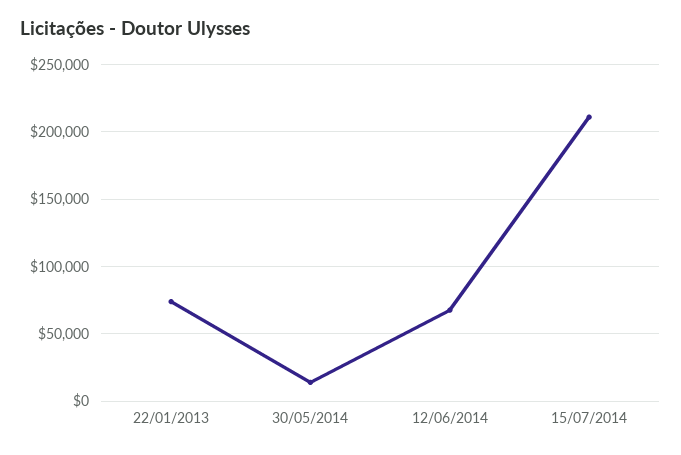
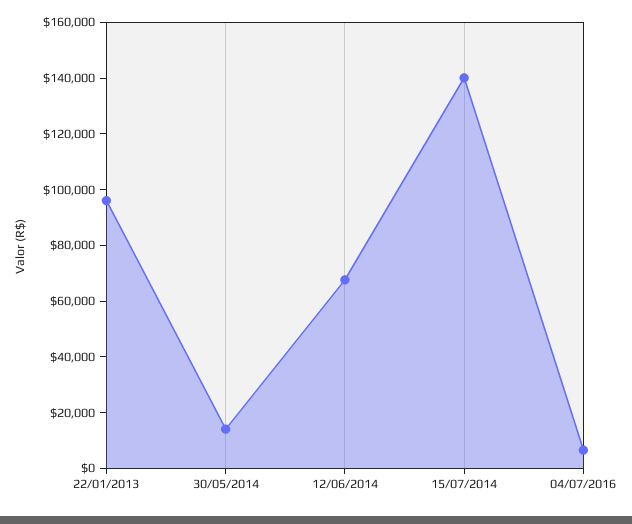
22/01/2013: 75000 -> 95000
15/07/2014: 210000 -> 140000
04/07/2016: none -> 5000

